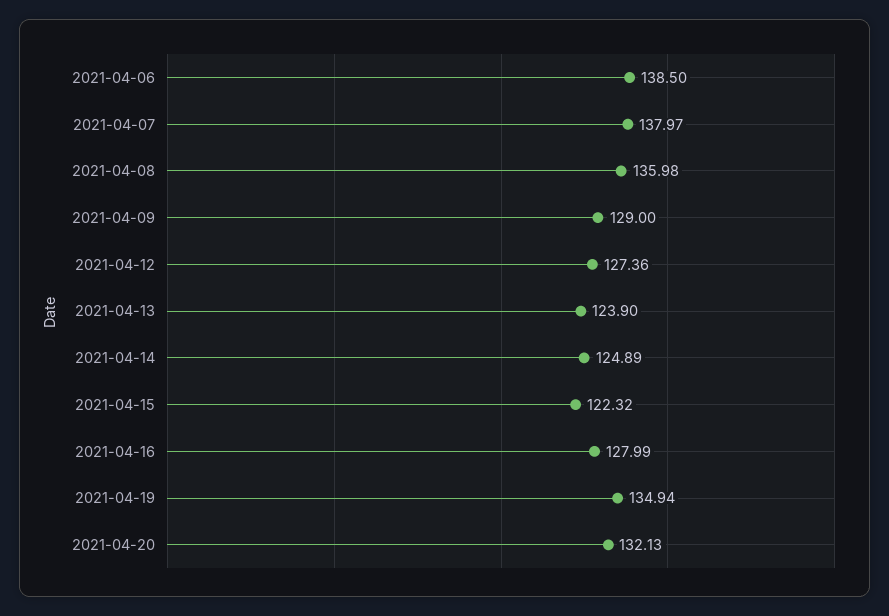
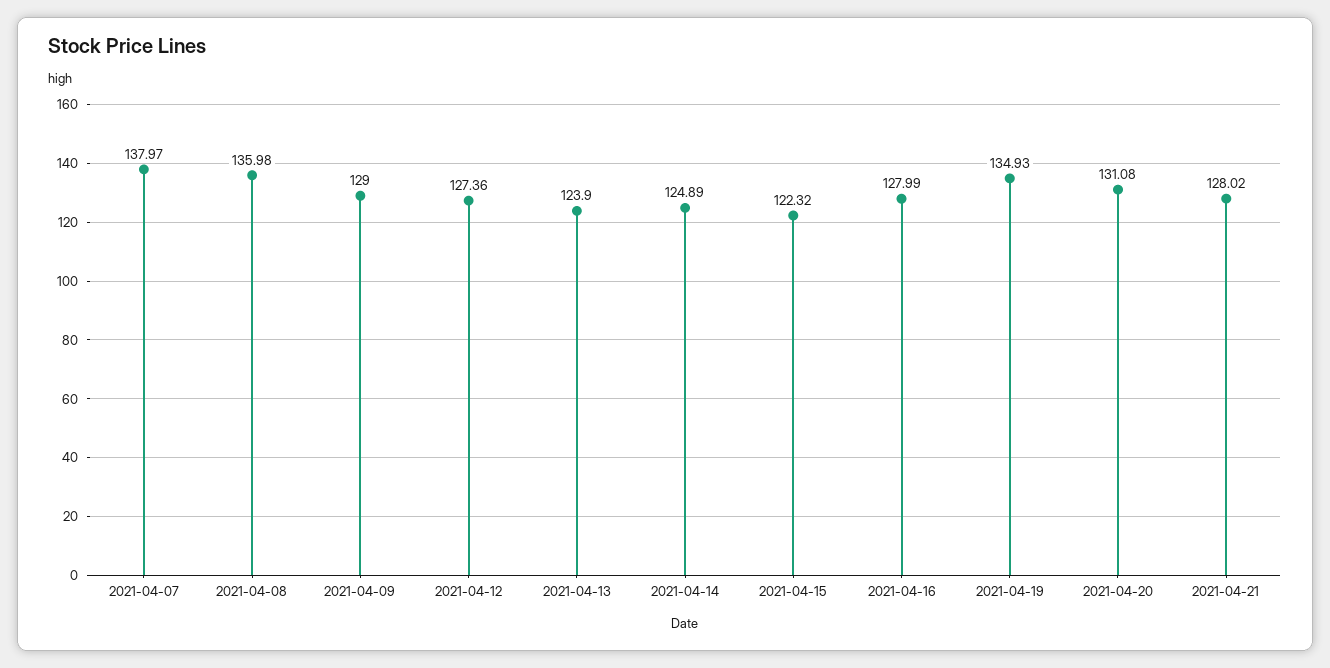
2021-04-06: 138.5 -> none
2021-04-19: 134.94 -> 134.93
2021-04-20: 132.13 -> 131.08
2021-04-21: none -> 128.02

